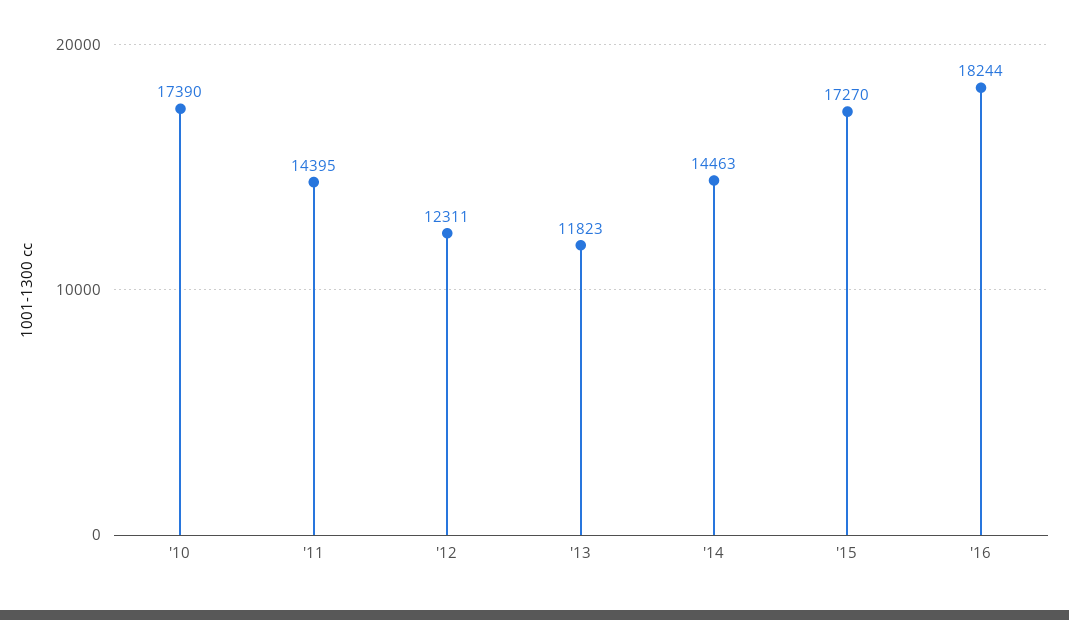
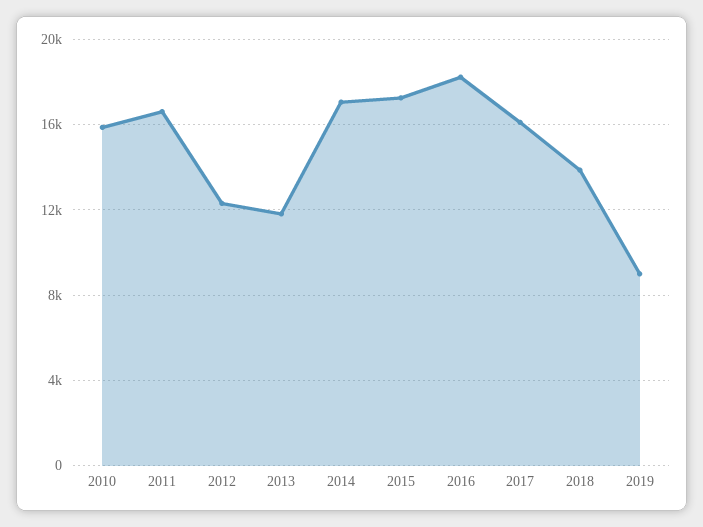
'10: 17390 -> 16000
'11: 14395 -> 16500
'14: 14463 -> 17000
2017: none -> 16000
2018: none -> 14000
2019: none -> 9000

